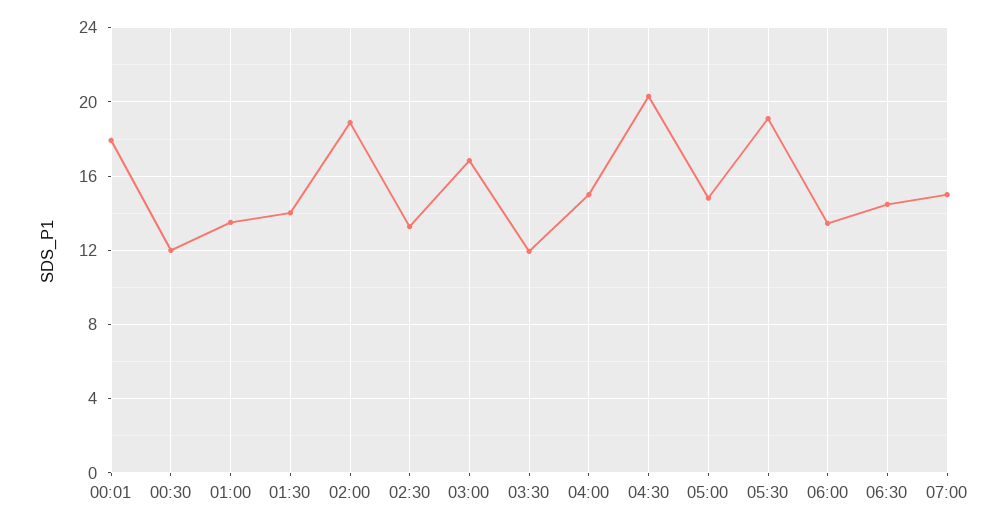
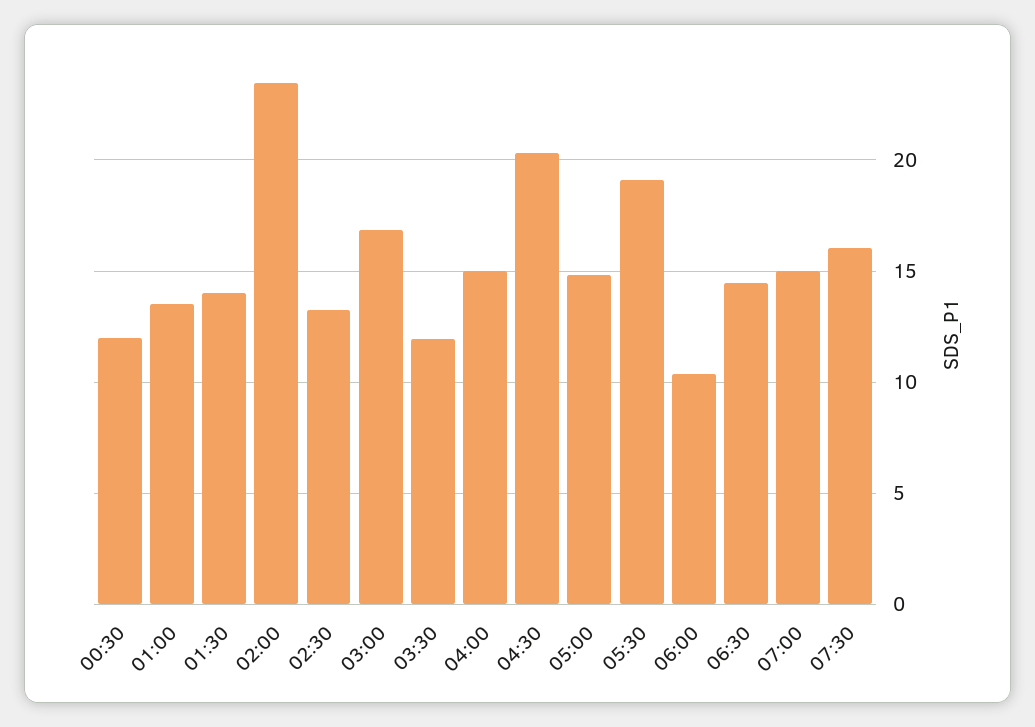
00:01: 18 -> none
02:00: 19 -> 23.5
06:00: 13.5 -> 10.5
07:30: none -> 16

